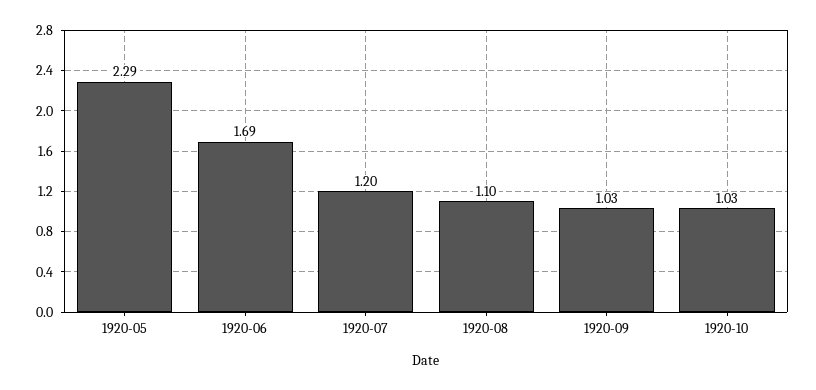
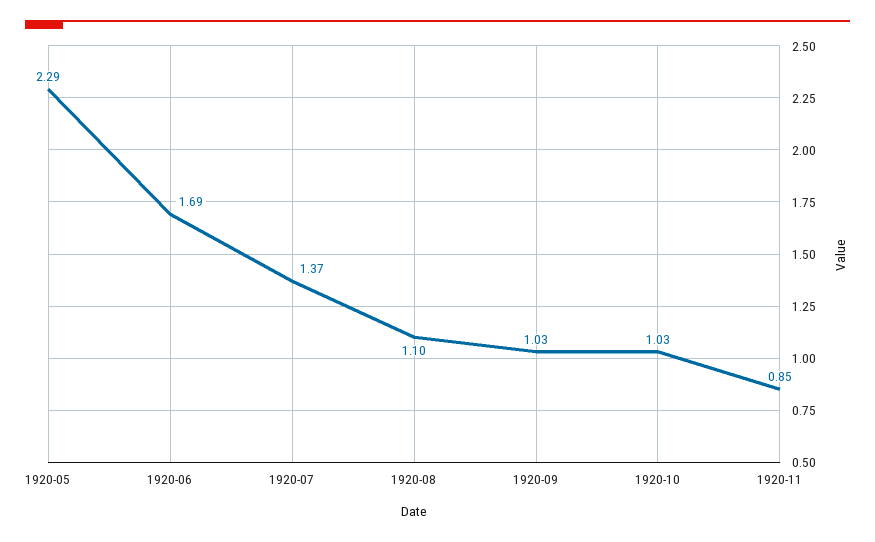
1920-07: 1.2 -> 1.37
1920-11: none -> 0.85

